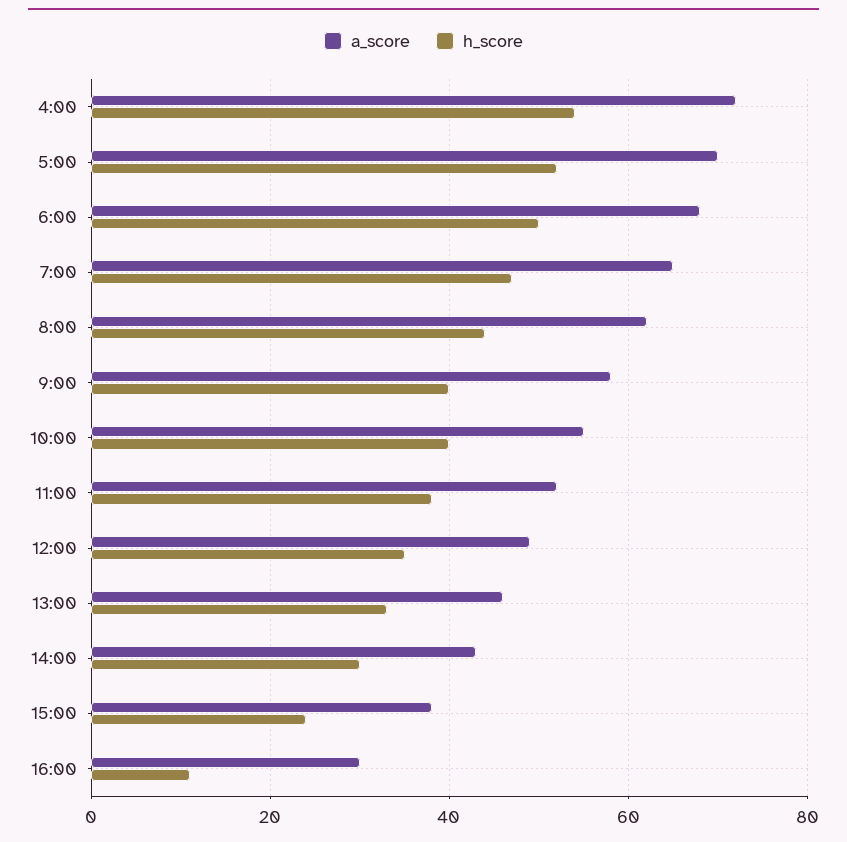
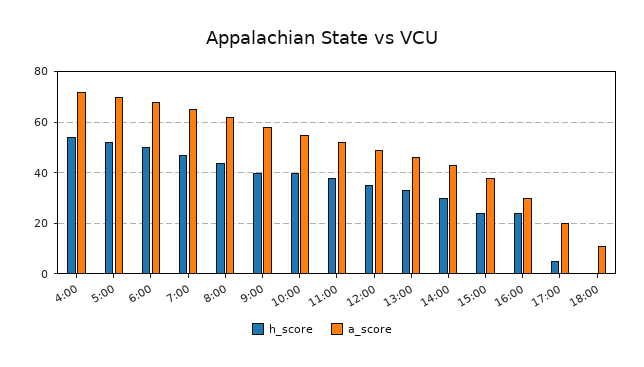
h_score, 16:00: 10 -> 25
h_score, 17:00: none -> 5
a_score, 17:00: none -> 20
h_score, 18:00: none -> 0
a_score, 18:00: none -> 10

